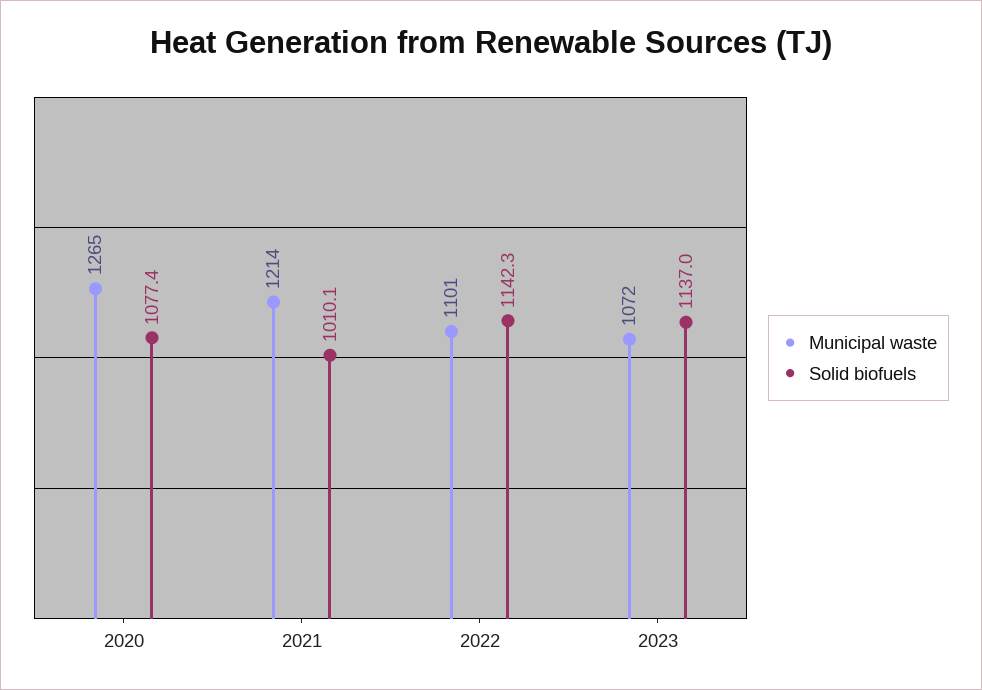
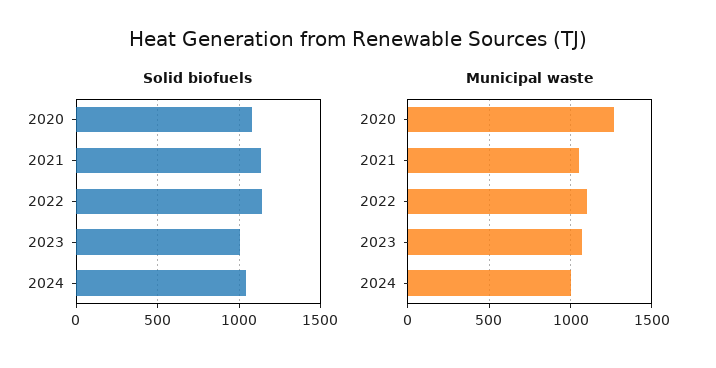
Municipal waste, 2021: 1214 -> 1050
Solid biofuels, 2021: 1010.1 -> 1150
Solid biofuels, 2023: 1137 -> 1000
Solid biofuels, 2024: none -> 1050
Municipal waste, 2024: none -> 1000

